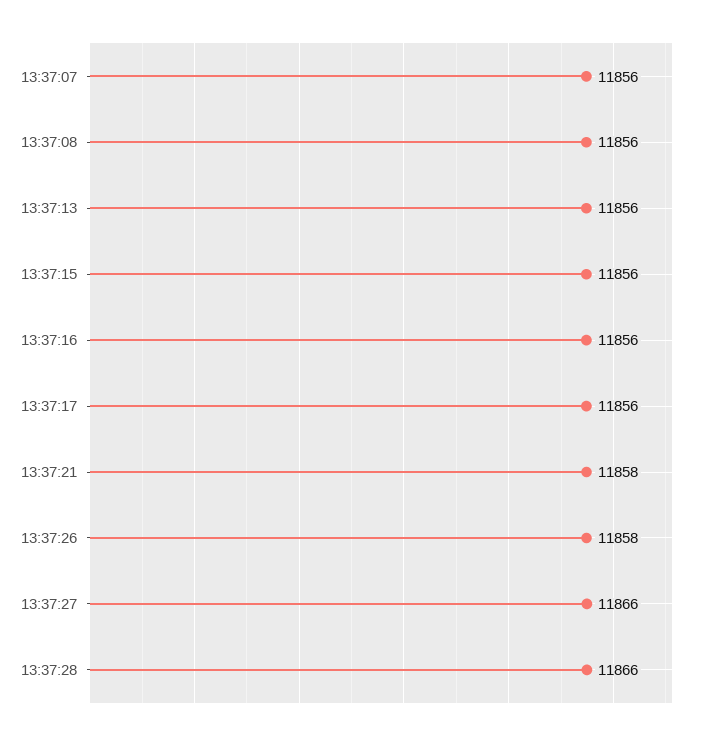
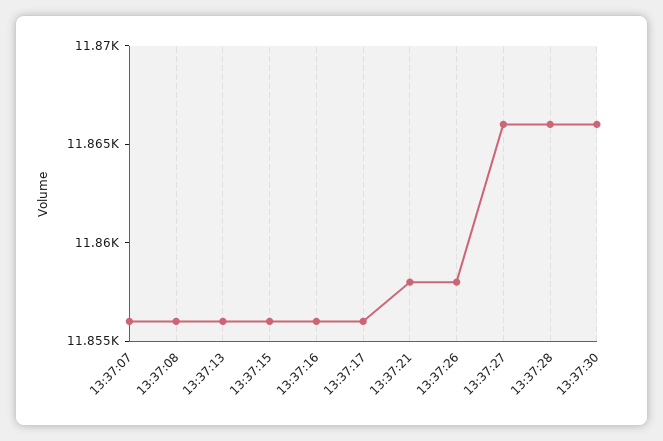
13:37:30: none -> 11866

